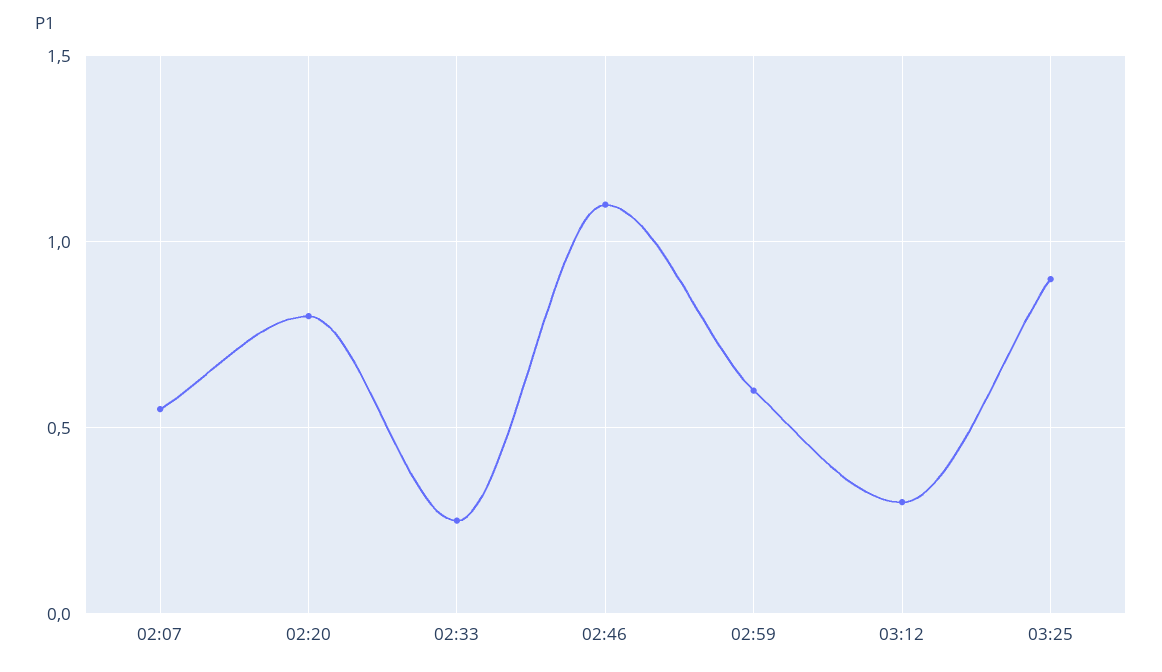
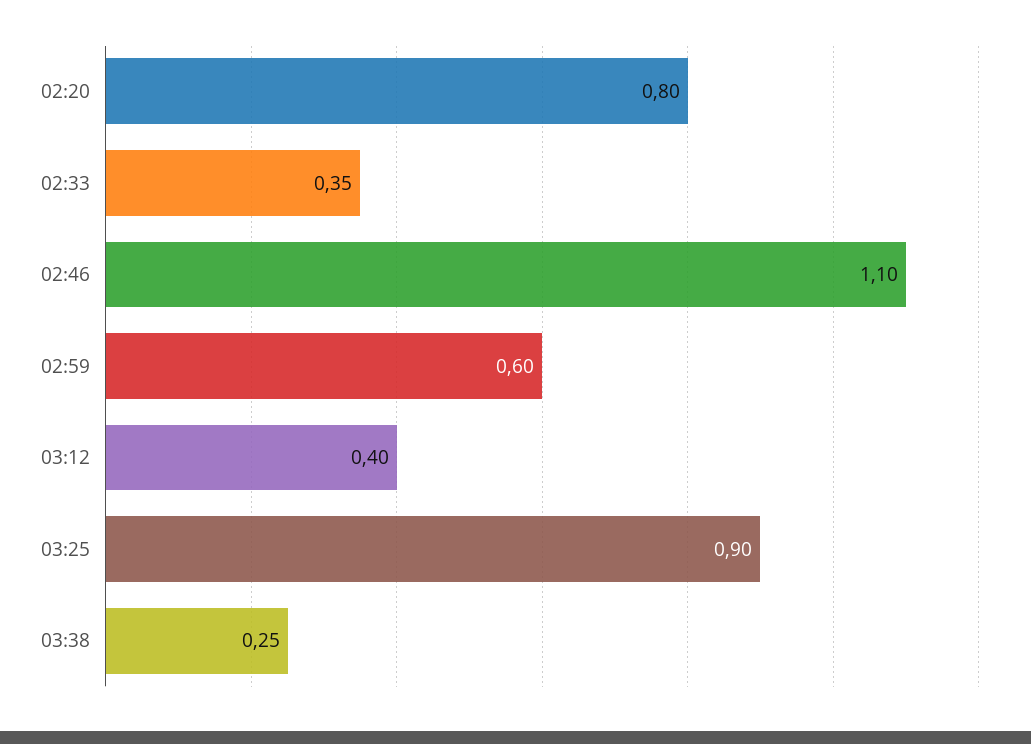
02:07: 0.55 -> none
02:33: 0.25 -> 0.35
03:12: 0.3 -> 0.4
03:38: none -> 0.25

